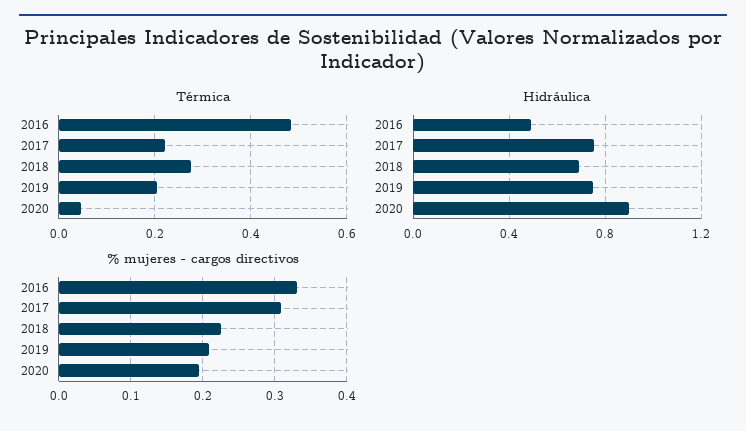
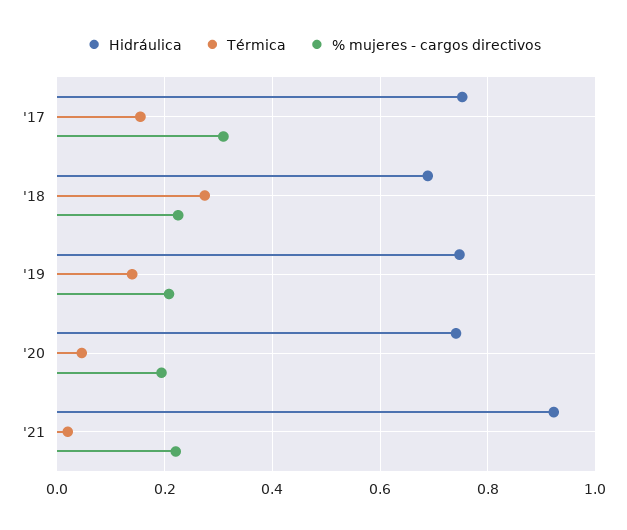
Térmica, 2016: 0.48 -> none
Térmica, 2017: 0.22 -> 0.16
Térmica, 2019: 0.2 -> 0.14
Hidráulica, 2016: 0.5 -> none
Hidráulica, 2020: 0.9 -> 0.74
% mujeres - cargos directivos, 2016: 0.33 -> none
Hidráulica, '21: none -> 0.92
Térmica, '21: none -> 0.02
% mujeres - cargos directivos, '21: none -> 0.22

